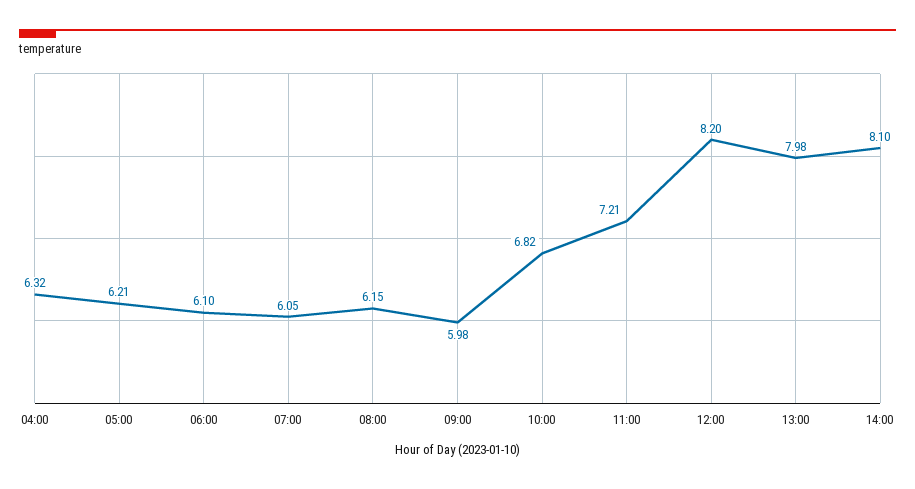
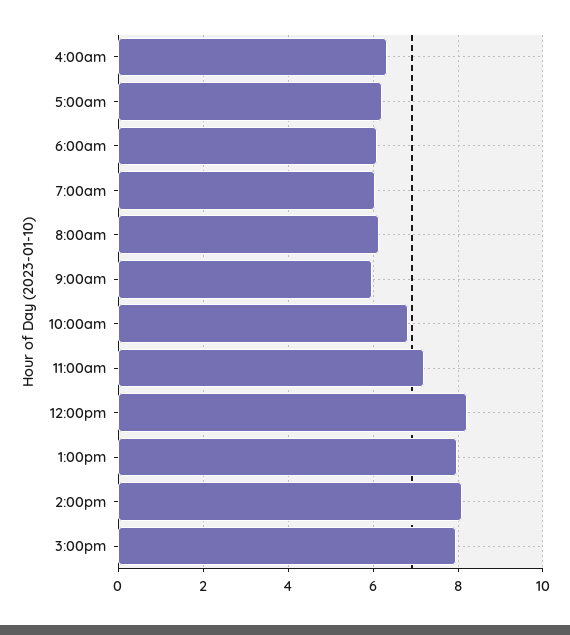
3:00pm: none -> 8

